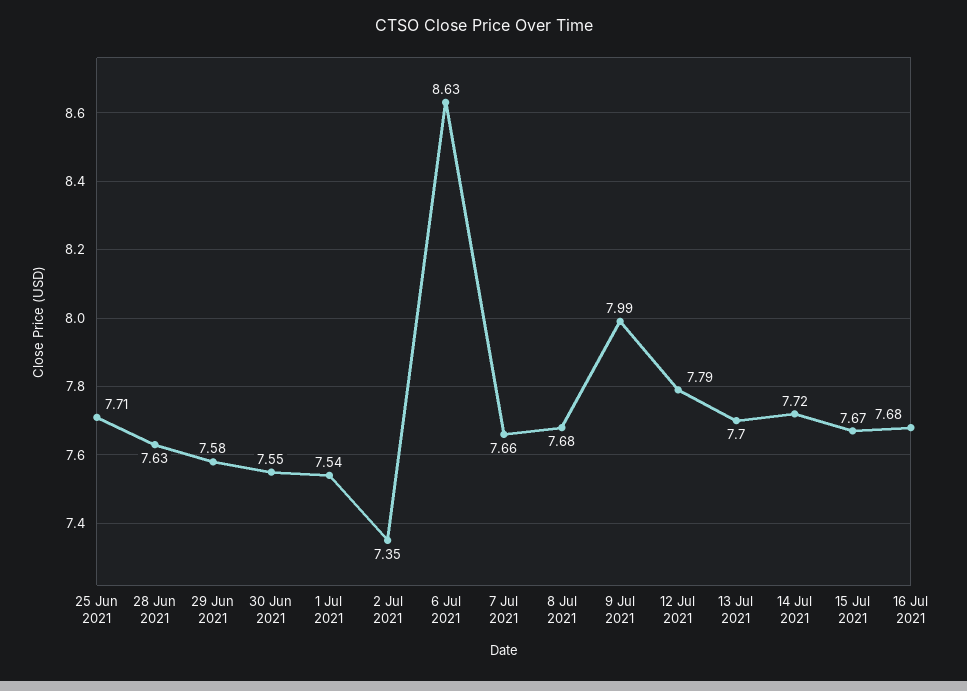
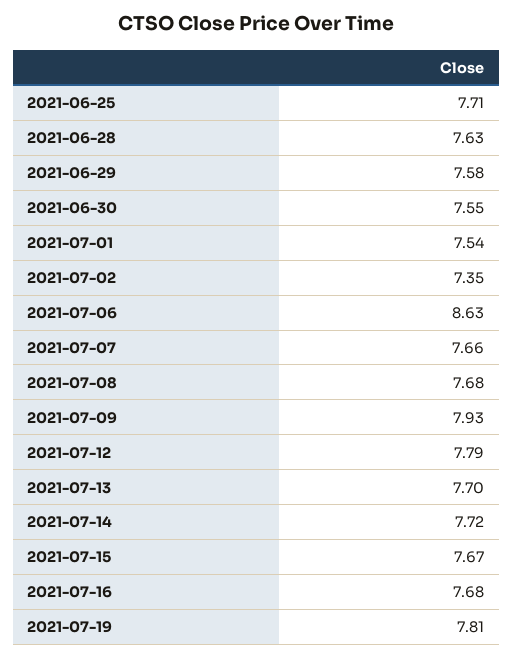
9 Jul 2021: 7.99 -> 7.93
2021-07-19: none -> 7.81

